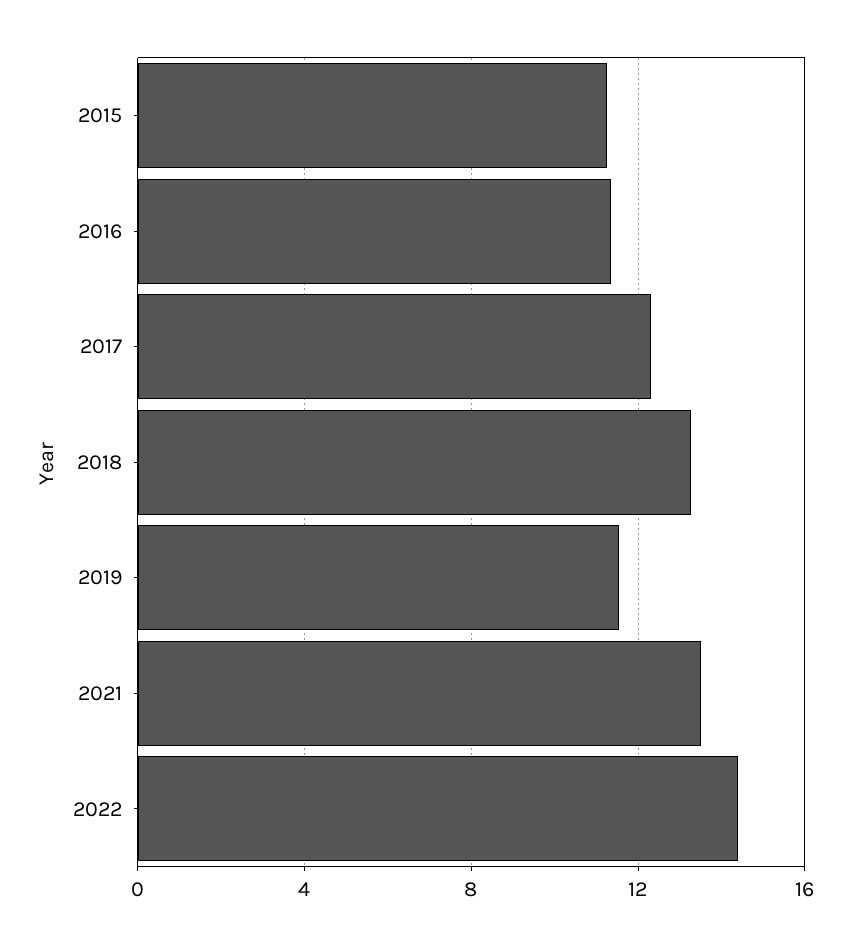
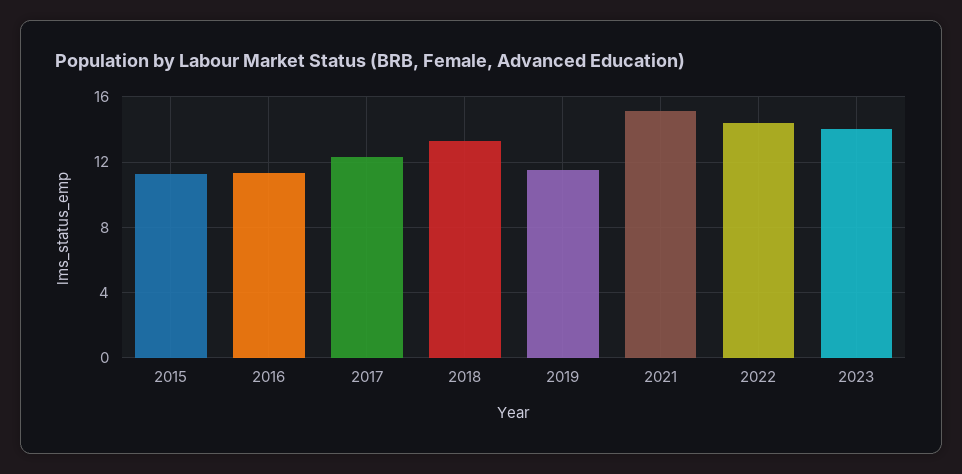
2021: 13.5 -> 15
2023: none -> 14

